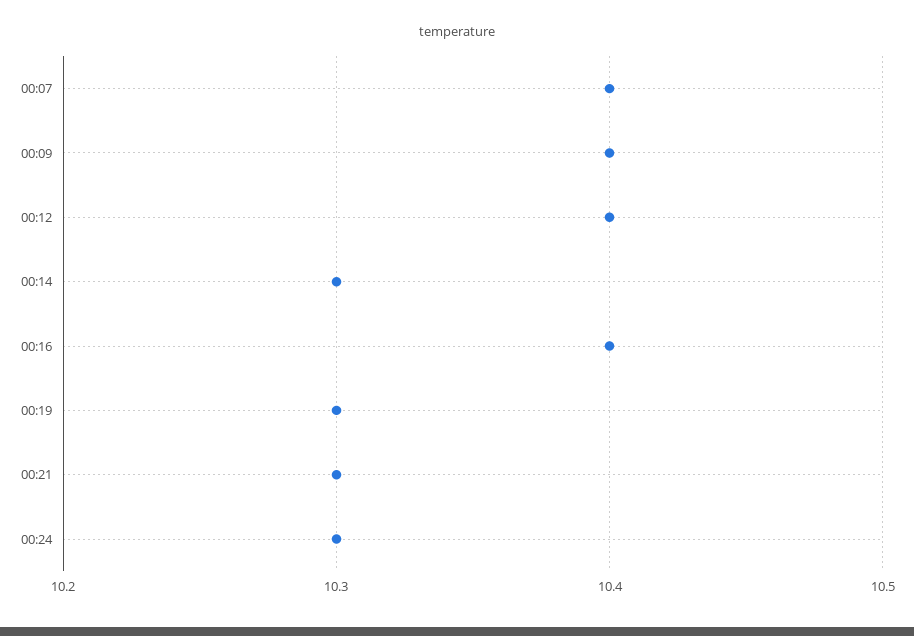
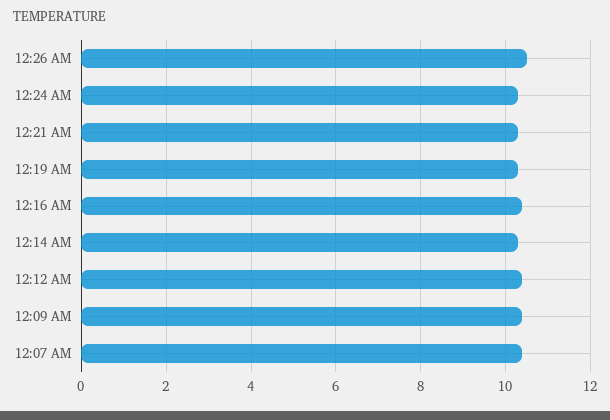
12:26 AM: none -> 10.5

